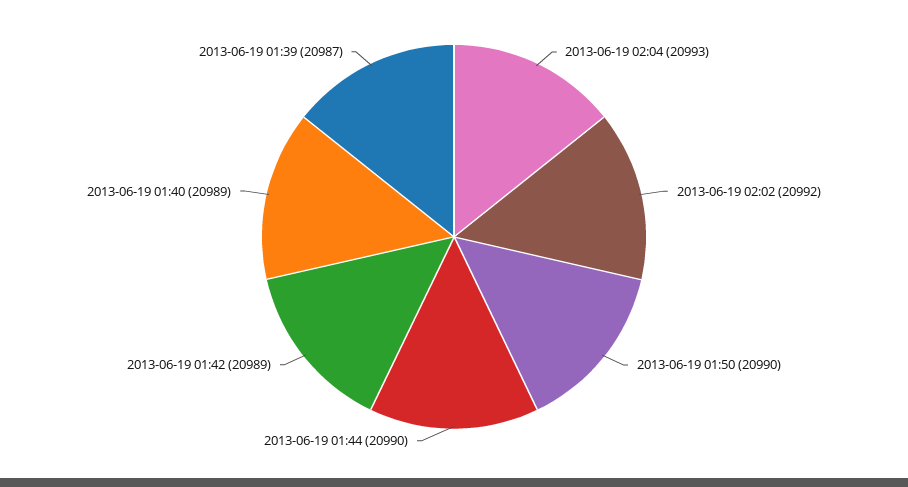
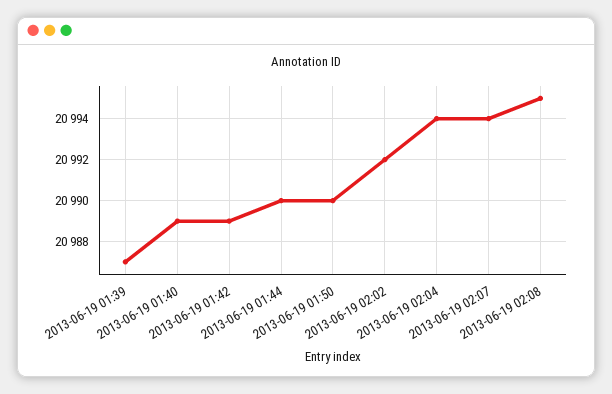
2013-06-19 02:04: 20993 -> 20994
2013-06-19 02:07: none -> 20994
2013-06-19 02:08: none -> 20995

